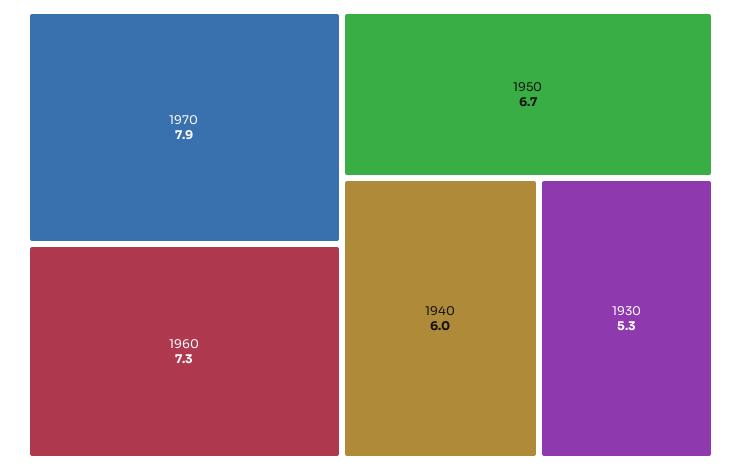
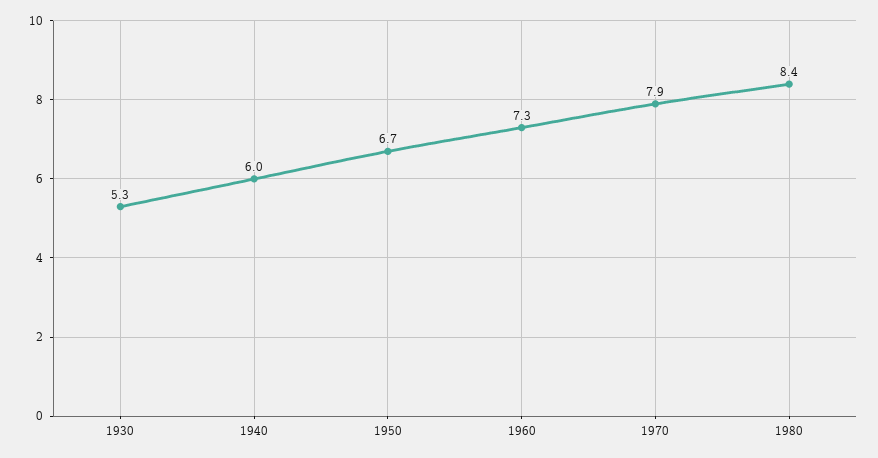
1980: none -> 8.4

